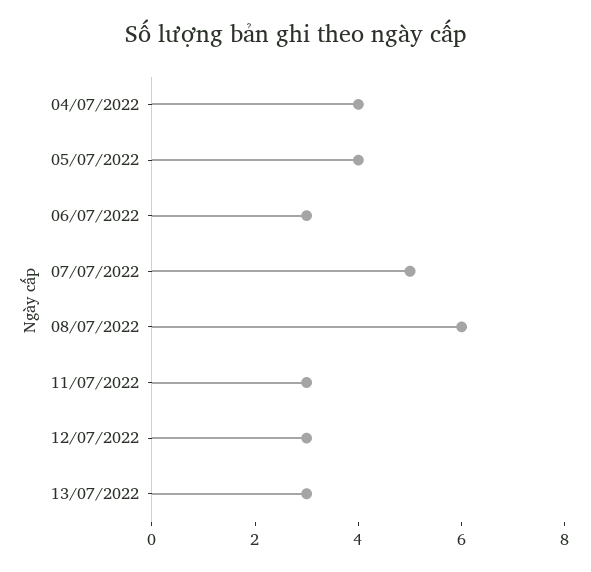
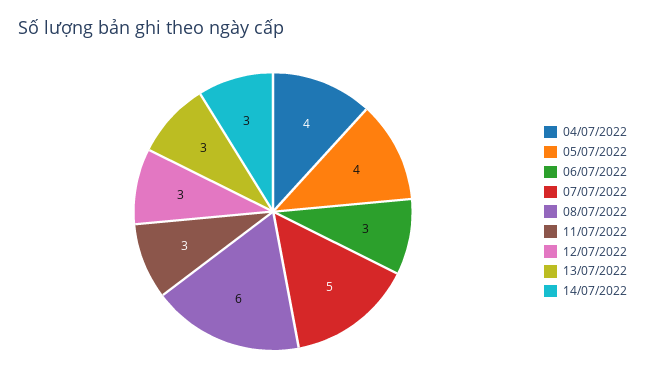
14/07/2022: none -> 3

